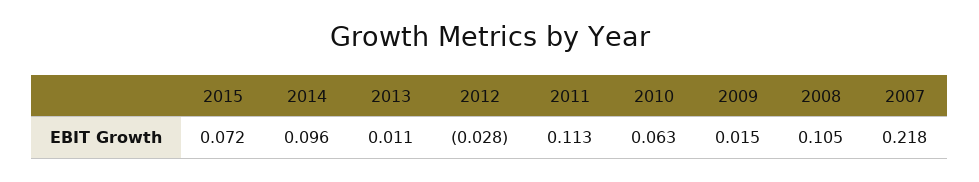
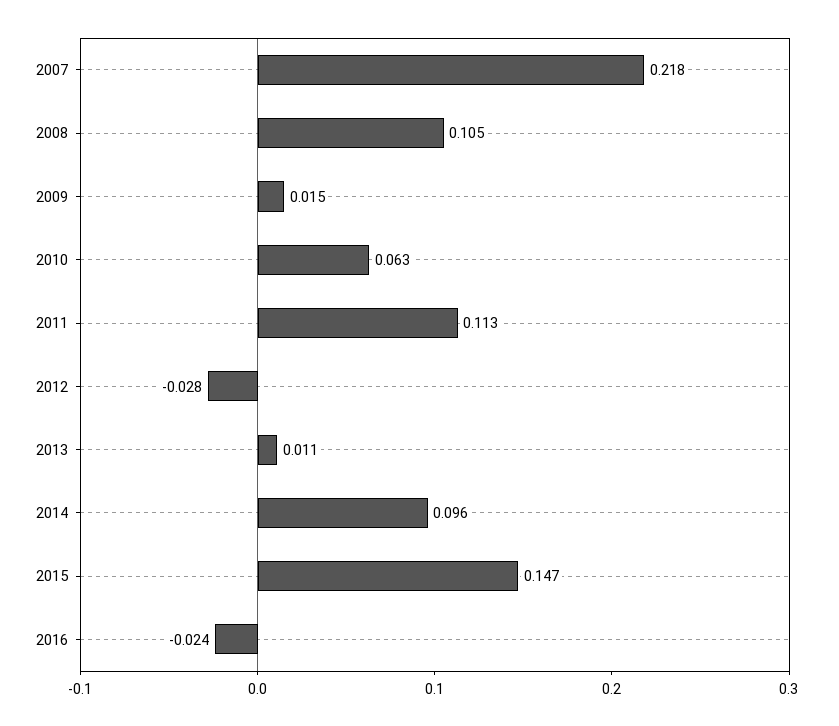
2015: 0.072 -> 0.147
2016: none -> -0.024

